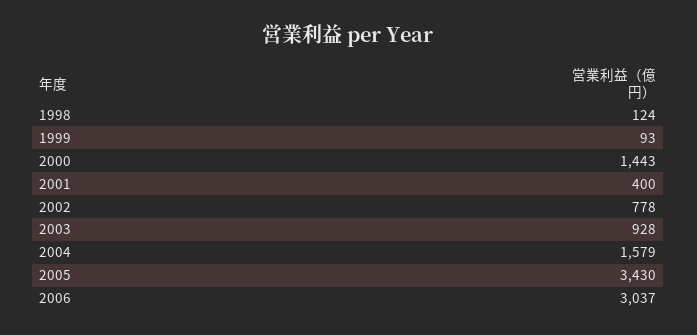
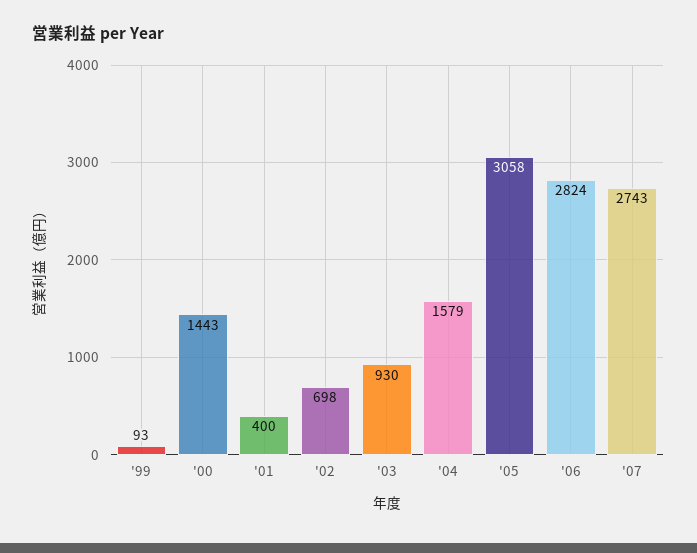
1998: 124 -> none
2002: 778 -> 698
2003: 928 -> 930
2005: 3430 -> 3058
2006: 3037 -> 2824
'07: none -> 2743

